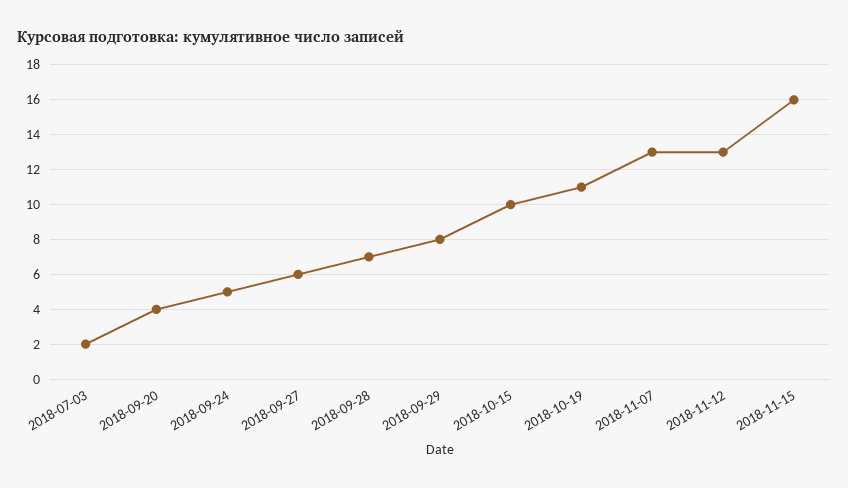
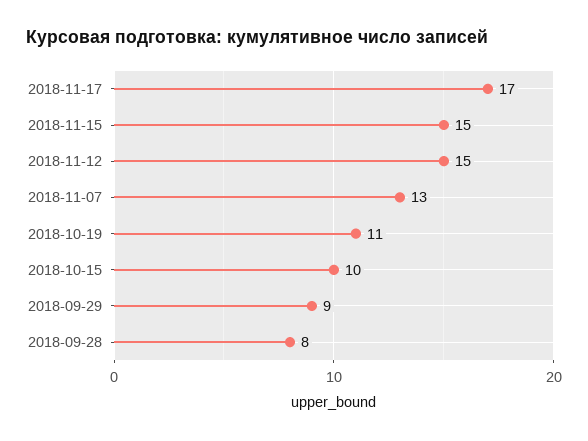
2018-07-03: 2 -> none
2018-09-20: 4 -> none
2018-09-24: 5 -> none
2018-09-27: 6 -> none
2018-09-28: 7 -> 8
2018-09-29: 8 -> 9
2018-11-12: 13 -> 15
2018-11-15: 16 -> 15
2018-11-17: none -> 17

